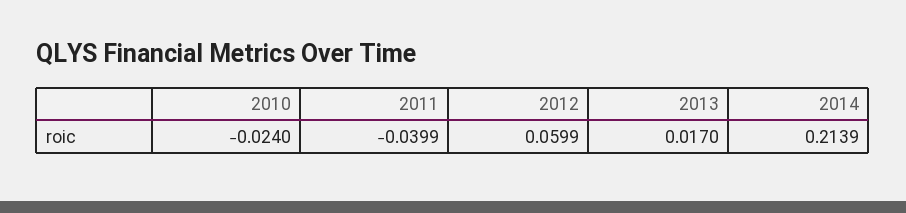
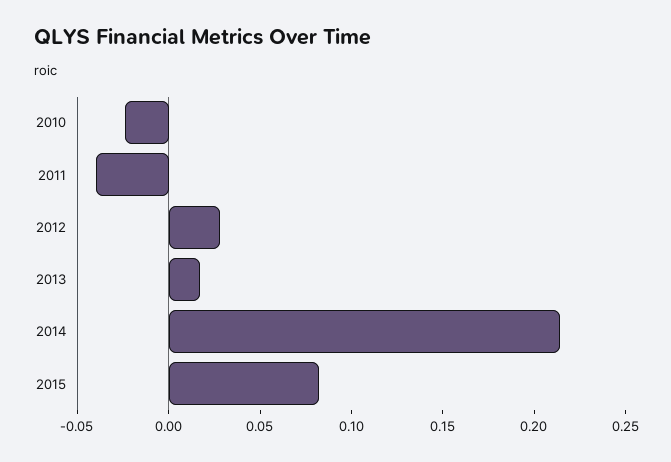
2012: 0.0599 -> 0.03
2015: none -> 0.08

